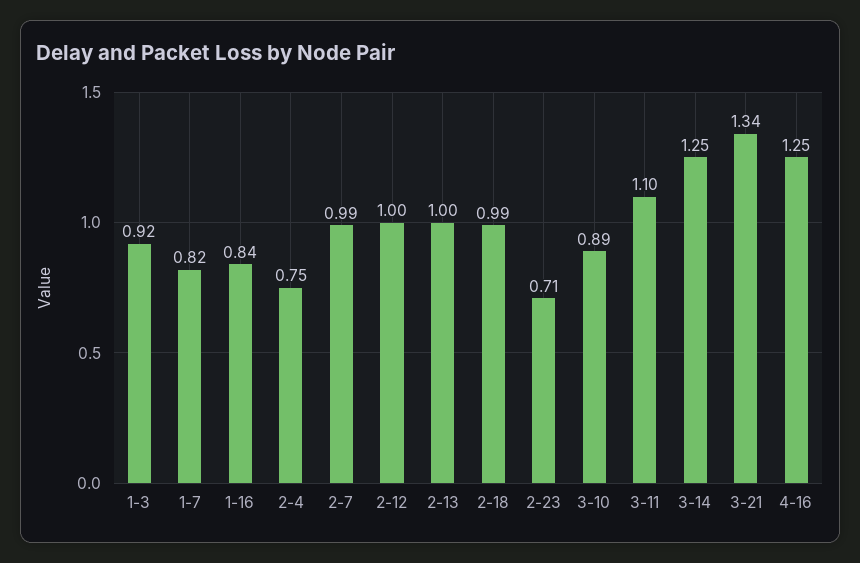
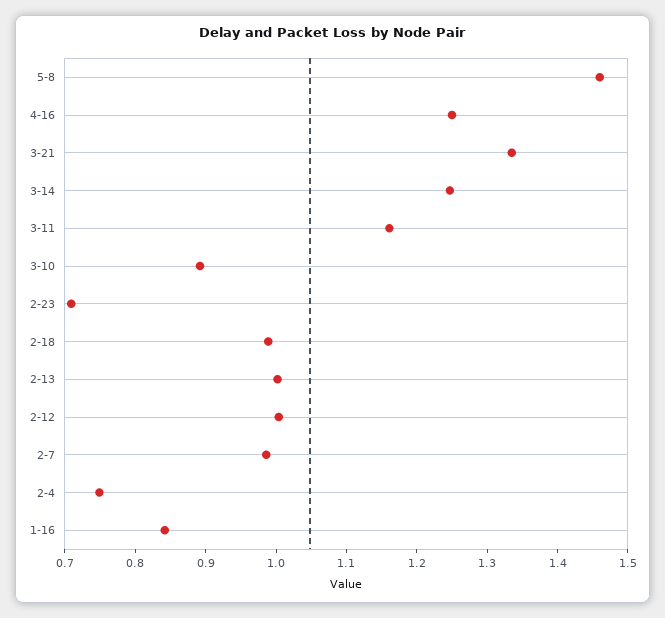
1-3: 0.92 -> none
1-7: 0.82 -> none
3-11: 1.1 -> 1.16
5-8: none -> 1.46

